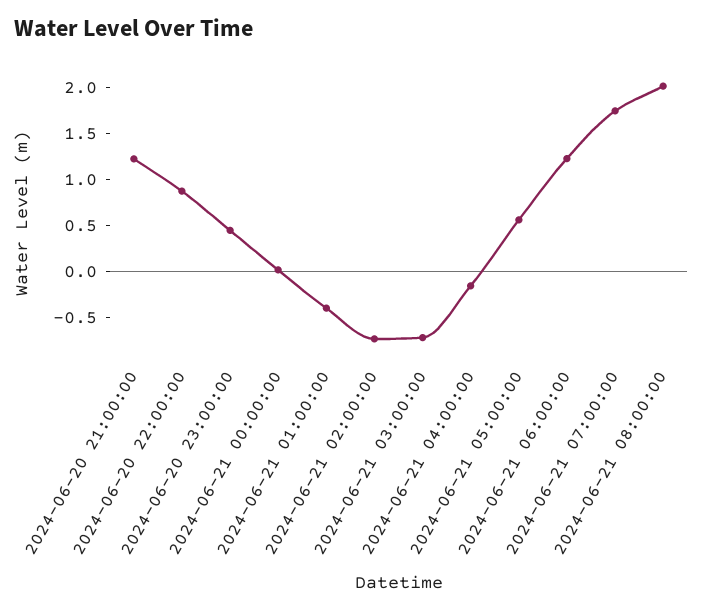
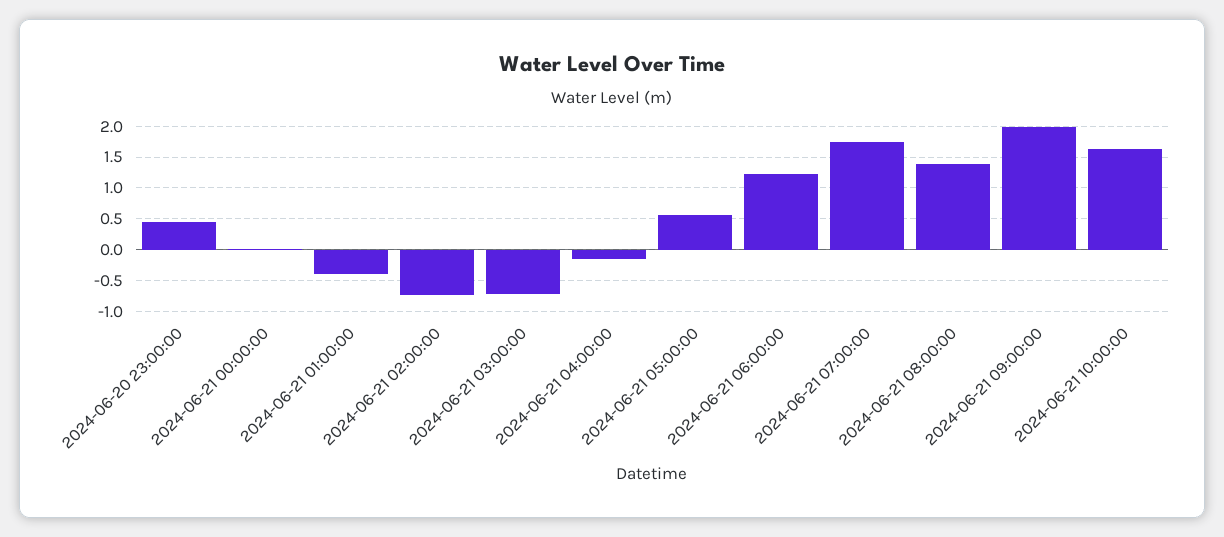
2024-06-20 21:00:00: 1.2 -> none
2024-06-20 22:00:00: 0.9 -> none
2024-06-21 08:00:00: 2 -> 1.4
2024-06-21 09:00:00: none -> 2
2024-06-21 10:00:00: none -> 1.6

